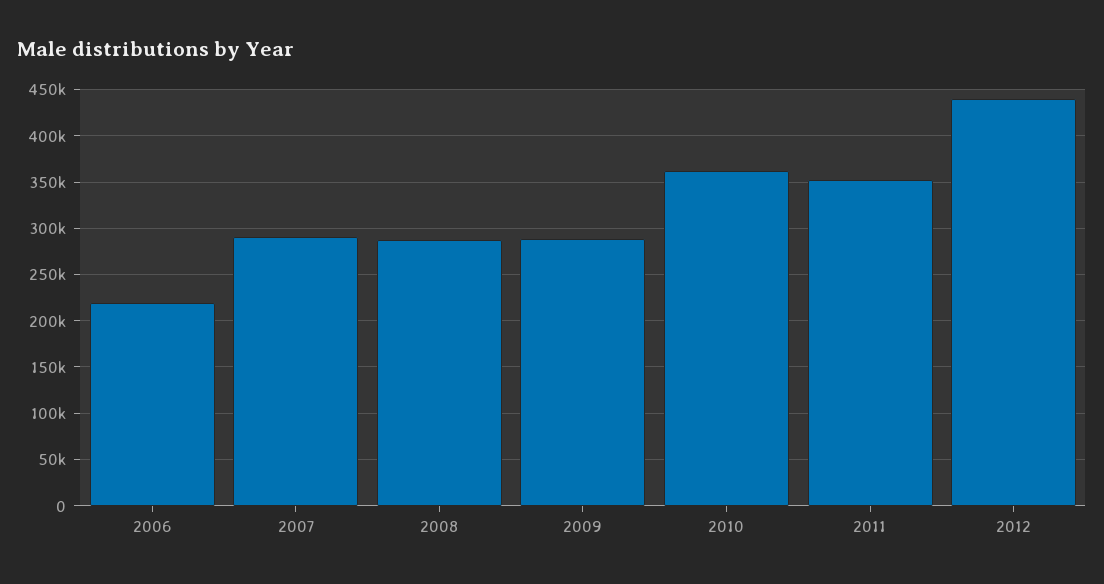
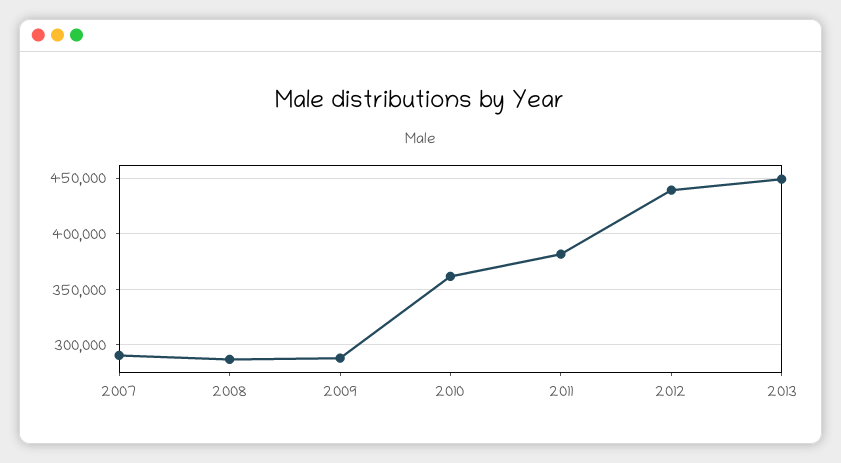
2006: 220000 -> none
2011: 350000 -> 380000
2013: none -> 450000

